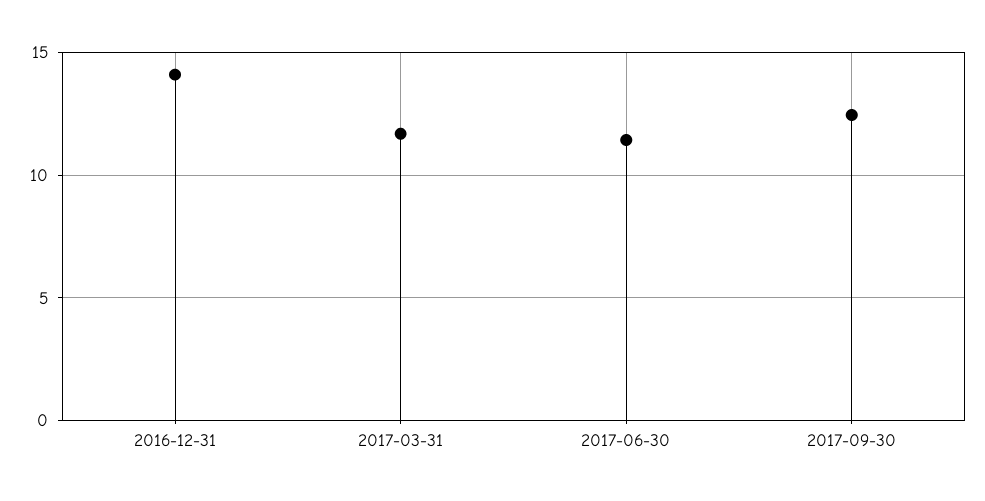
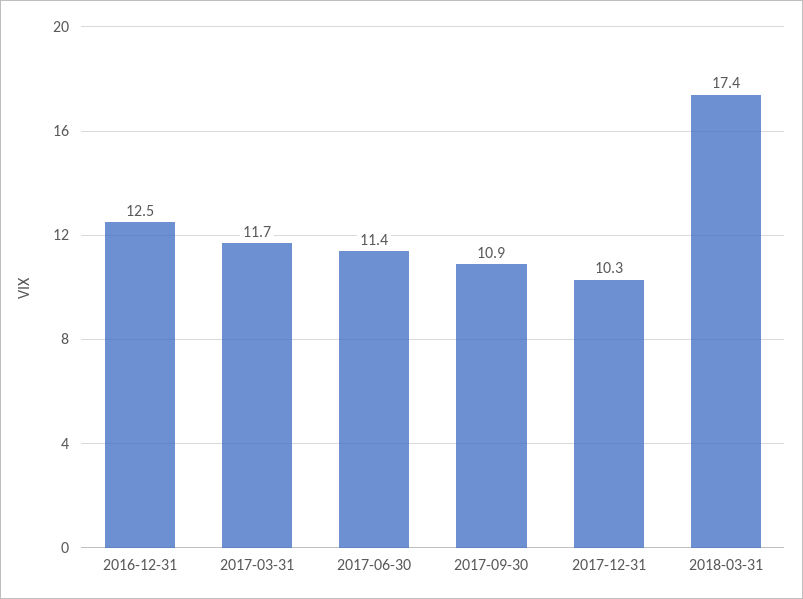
2016-12-31: 14 -> 12.5
2017-09-30: 12.5 -> 10.9
2017-12-31: none -> 10.3
2018-03-31: none -> 17.4

